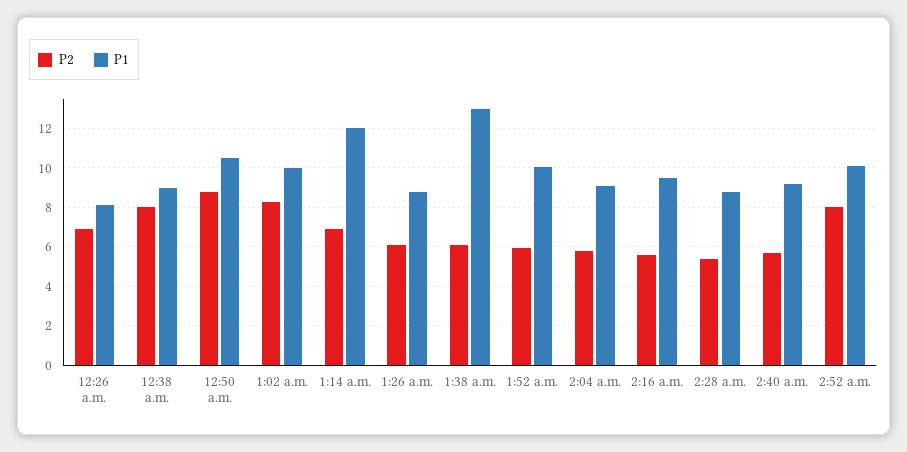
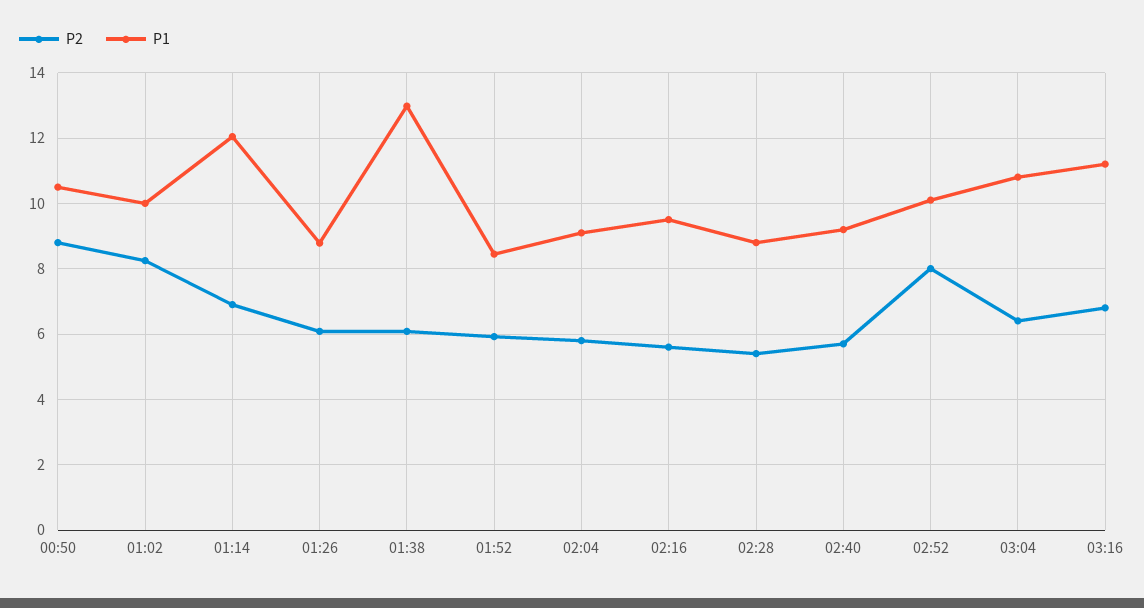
P2, 12:26 a.m.: 7 -> none
P1, 12:26 a.m.: 8 -> none
P2, 12:38 a.m.: 8 -> none
P1, 12:38 a.m.: 9 -> none
P1, 1:52 a.m.: 10 -> 8.4
P2, 03:04: none -> 6.4
P1, 03:04: none -> 10.8
P2, 03:16: none -> 6.8
P1, 03:16: none -> 11.2

